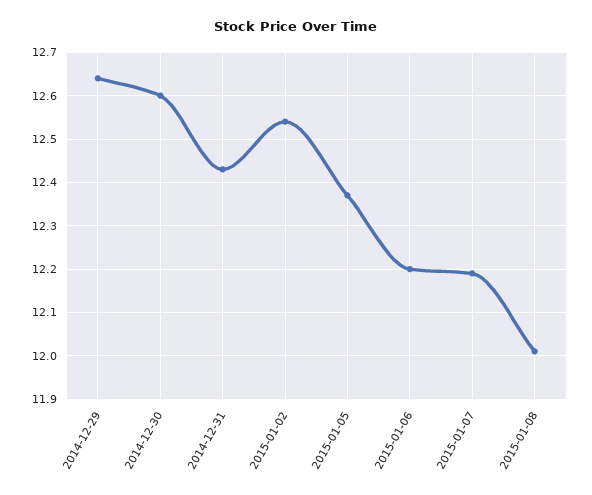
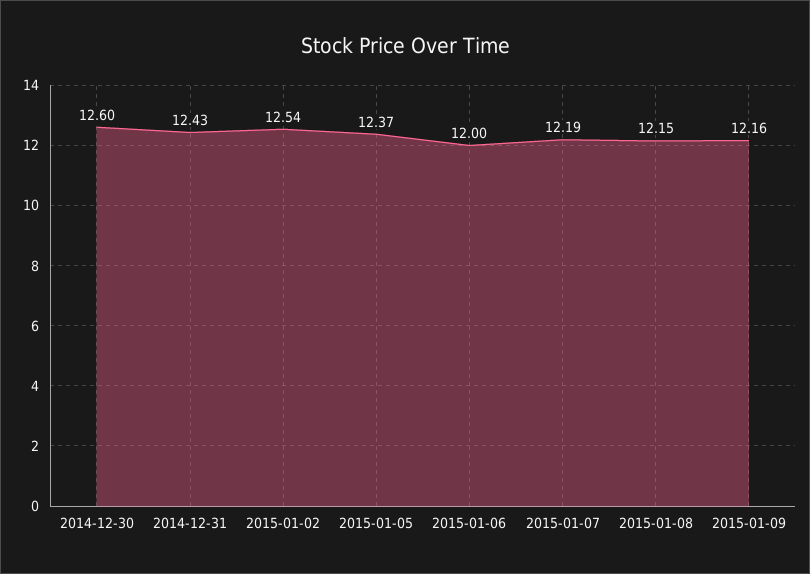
2014-12-29: 12.65 -> none
2015-01-06: 12.2 -> 12
2015-01-08: 12 -> 12.15
2015-01-09: none -> 12.16

